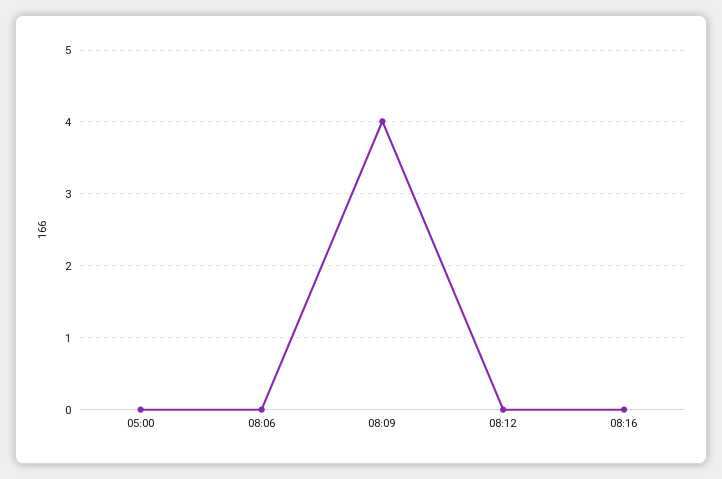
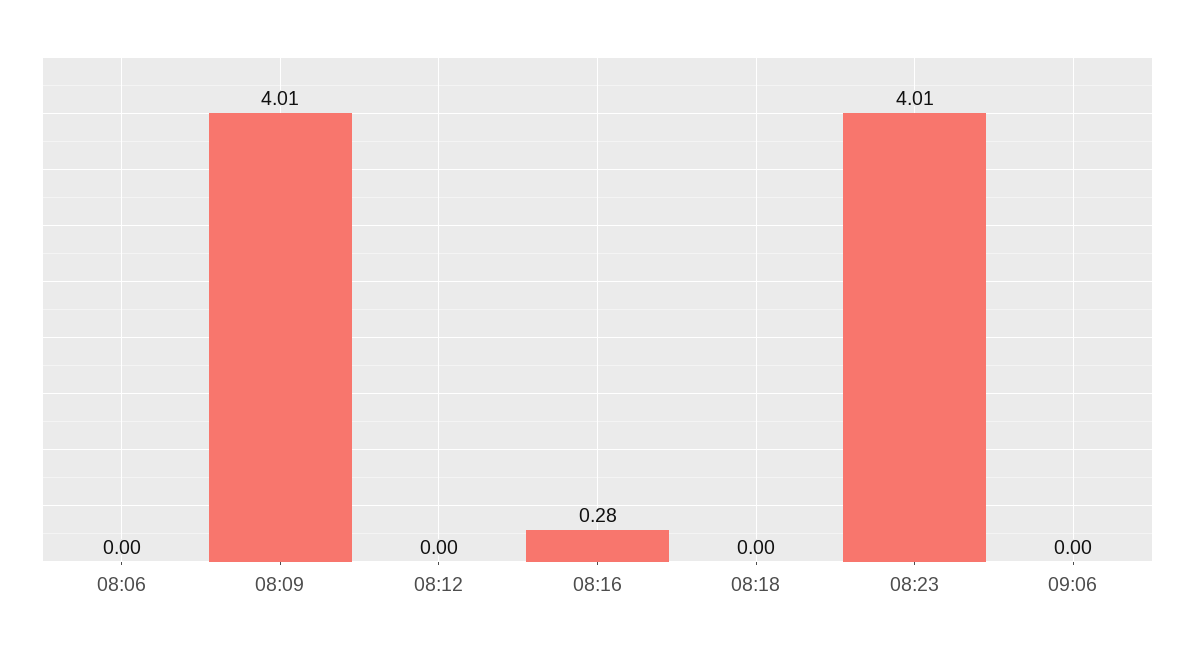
05:00: 0 -> none
08:16: 0 -> 0.28
08:18: none -> 0
08:23: none -> 4.01
09:06: none -> 0

